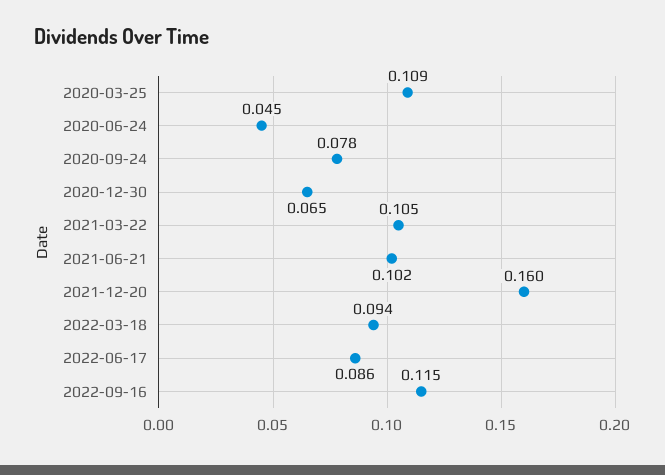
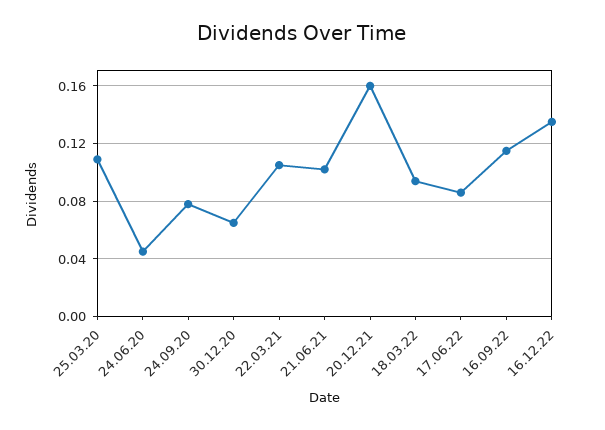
16.12.22: none -> 0.135

